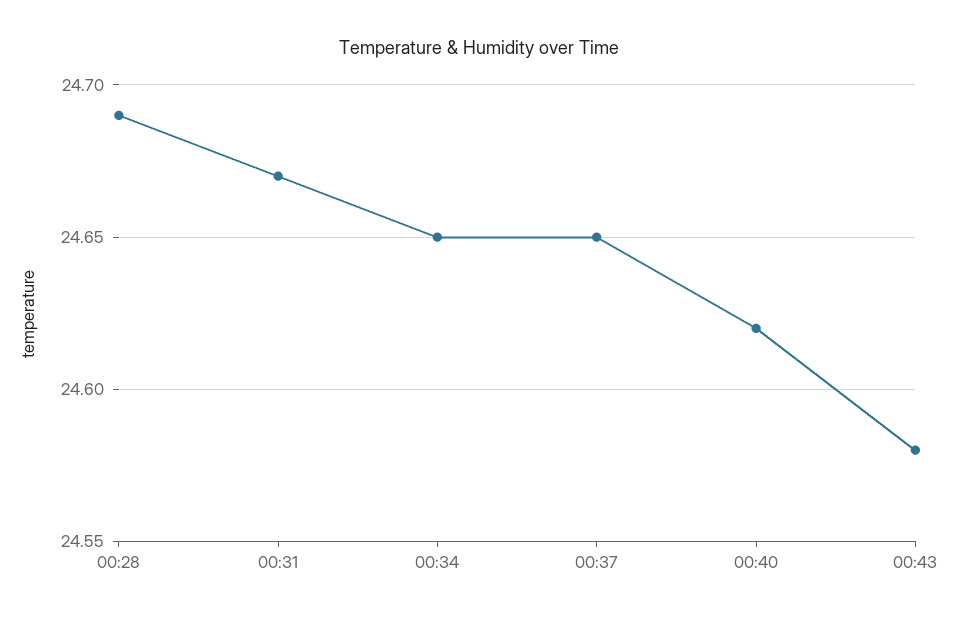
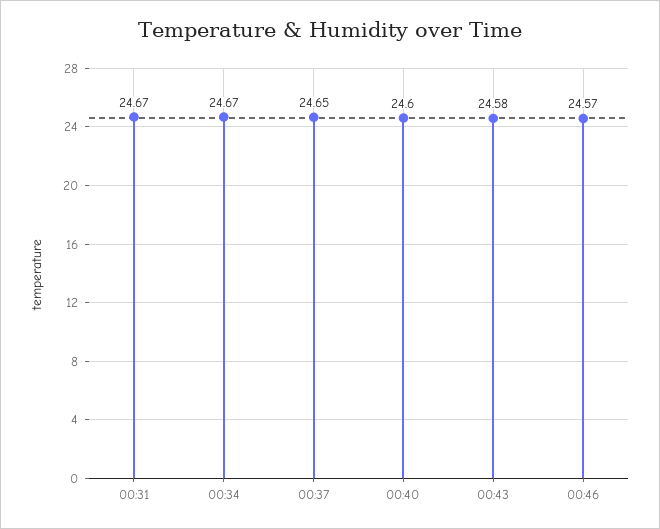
00:28: 24.69 -> none
00:34: 24.65 -> 24.67
00:40: 24.62 -> 24.6
00:46: none -> 24.57

